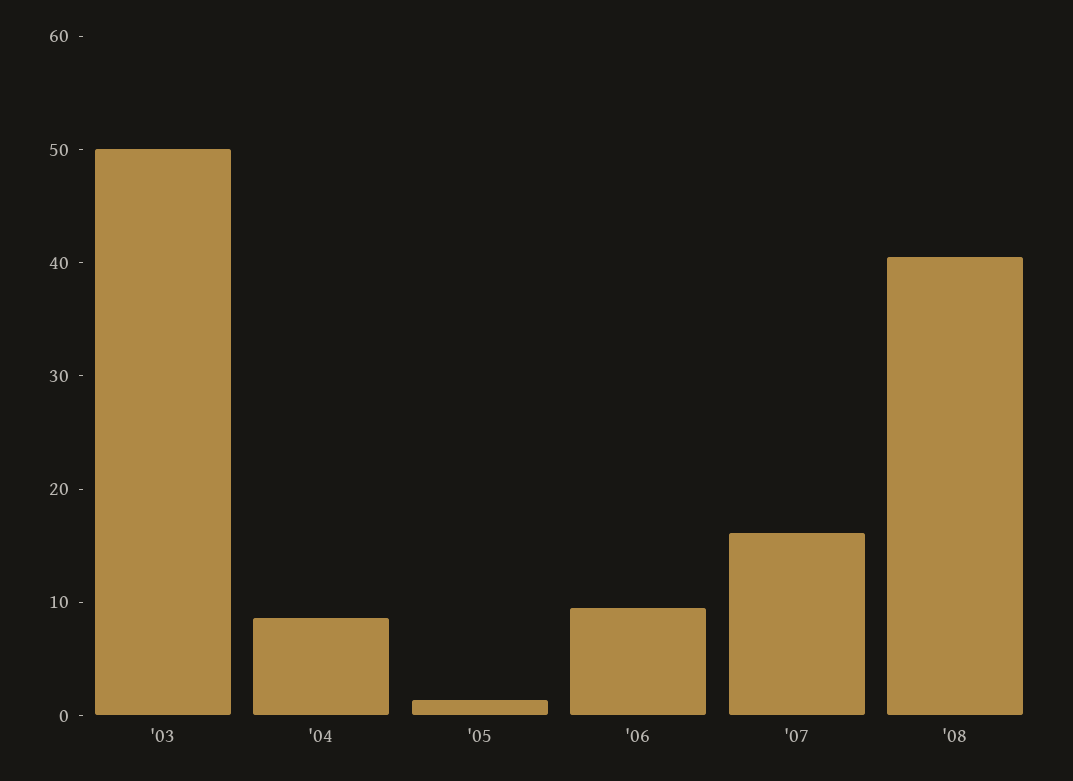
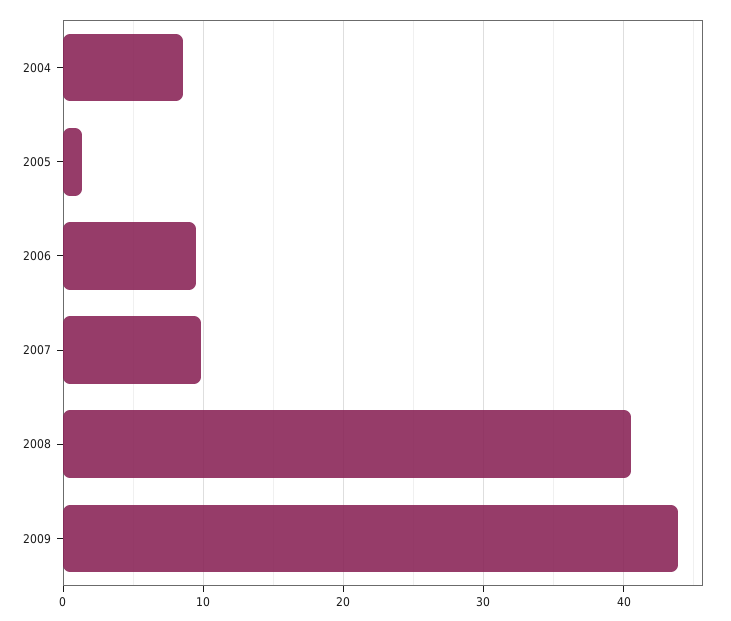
'03: 50 -> none
'07: 16 -> 10
2009: none -> 44

